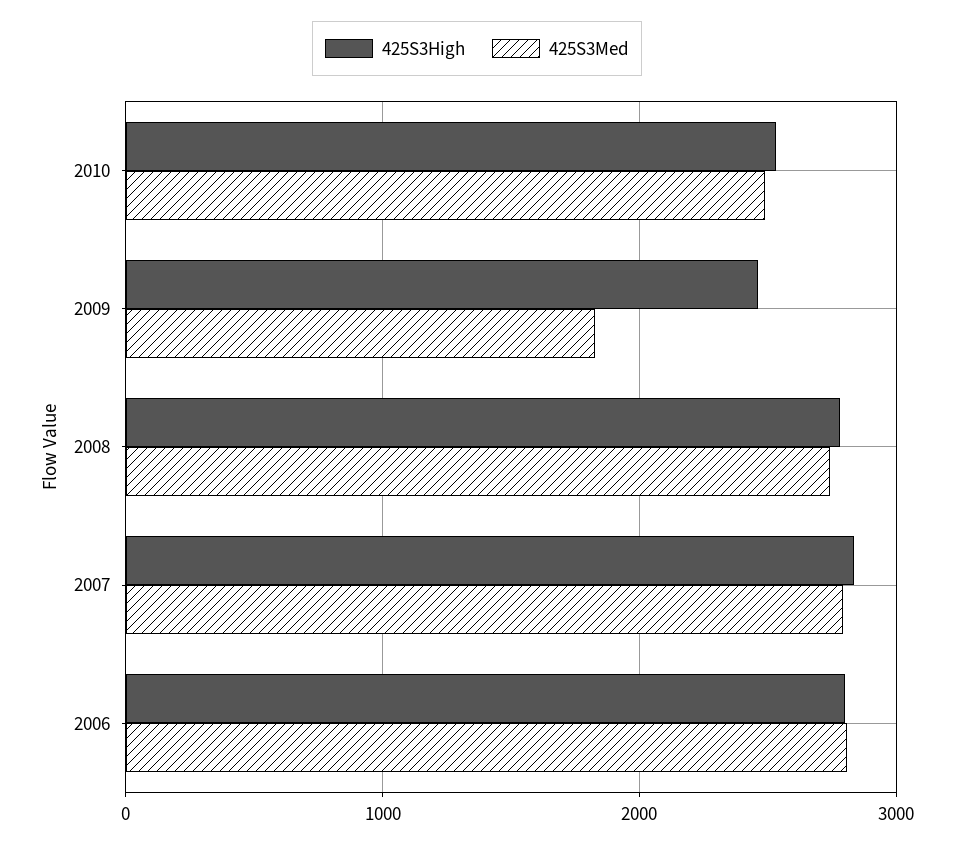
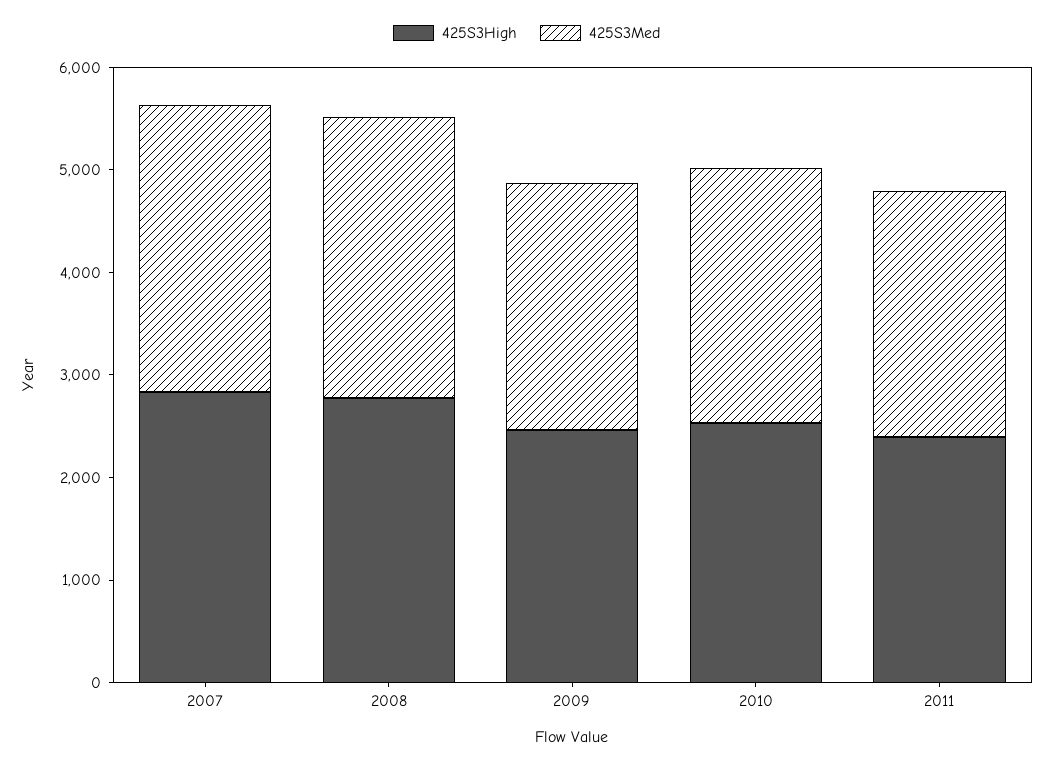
425S3Med, 2009: 1800 -> 2400
425S3High, 2006: 2800 -> none
425S3Med, 2006: 2800 -> none
425S3High, 2011: none -> 2400
425S3Med, 2011: none -> 2400

